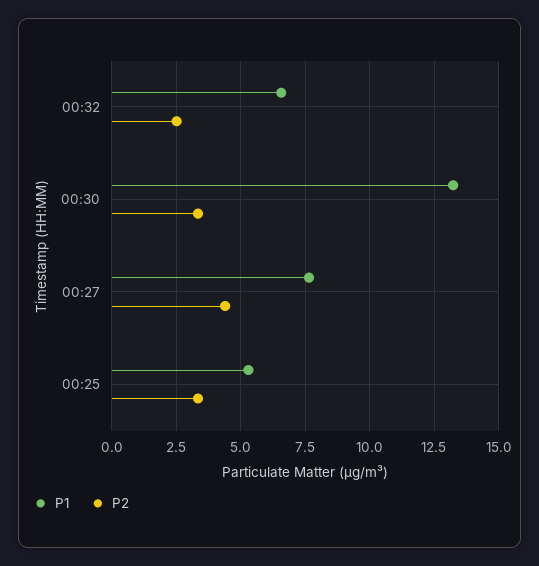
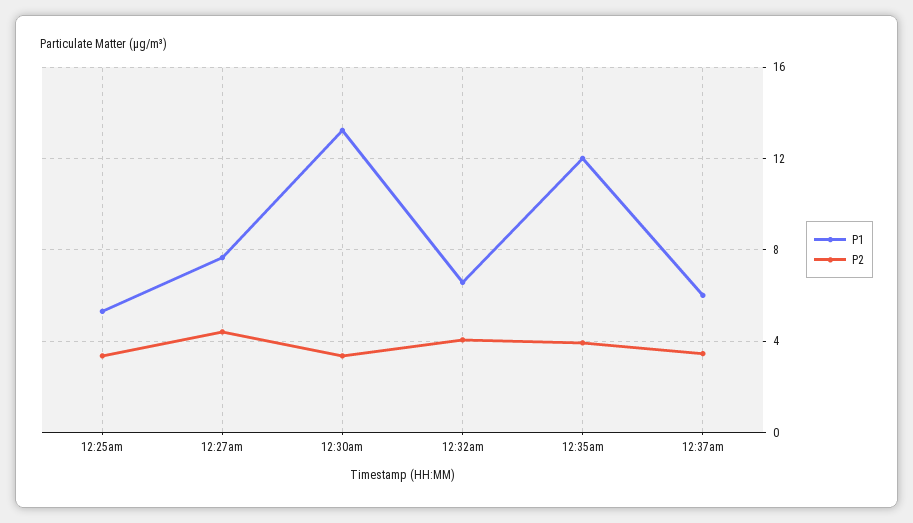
P2, 00:32: 2.5 -> 4
P1, 12:35am: none -> 12
P2, 12:35am: none -> 4
P1, 12:37am: none -> 6
P2, 12:37am: none -> 3.5

